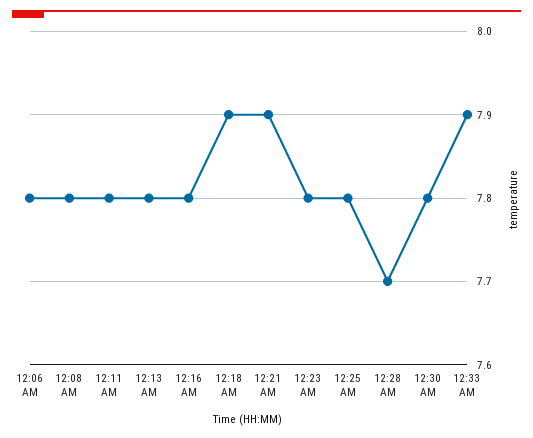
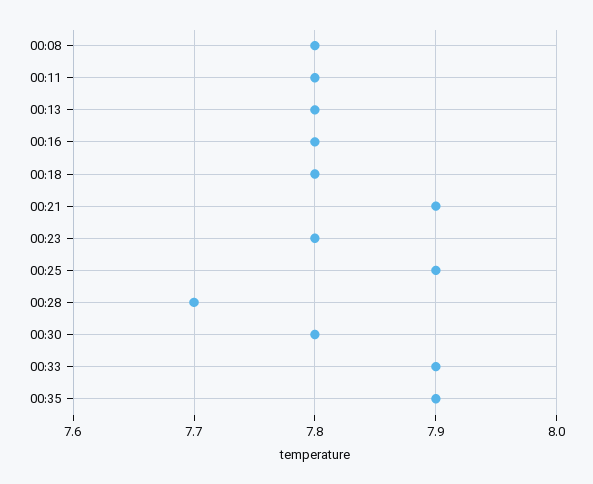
12:06 AM: 7.8 -> none
12:18 AM: 7.9 -> 7.8
12:25 AM: 7.8 -> 7.9
00:35: none -> 7.9

